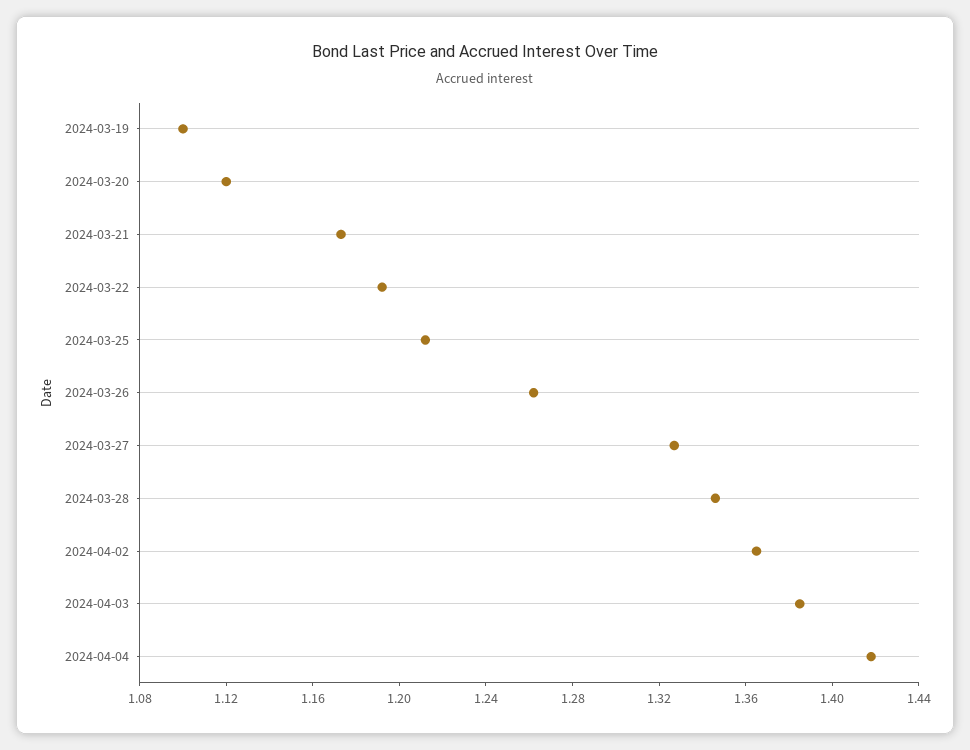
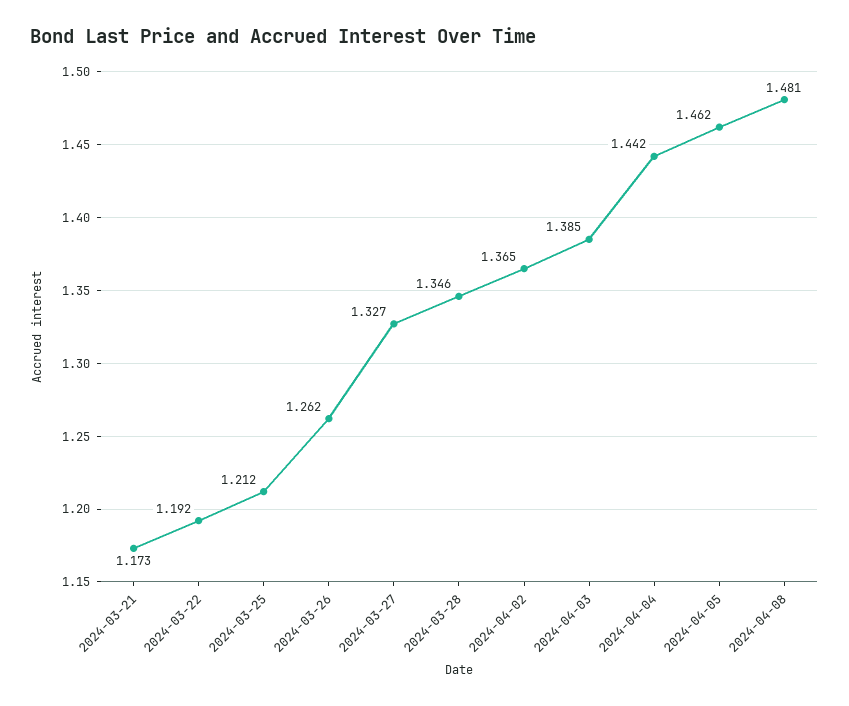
2024-03-19: 1.1 -> none
2024-03-20: 1.12 -> none
2024-04-04: 1.42 -> 1.442
2024-04-05: none -> 1.462
2024-04-08: none -> 1.481

